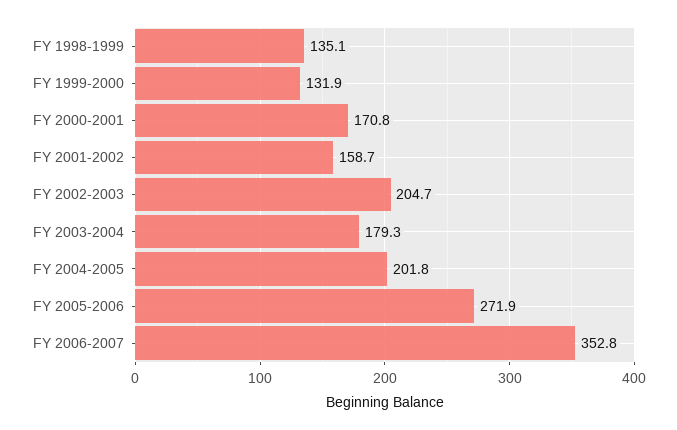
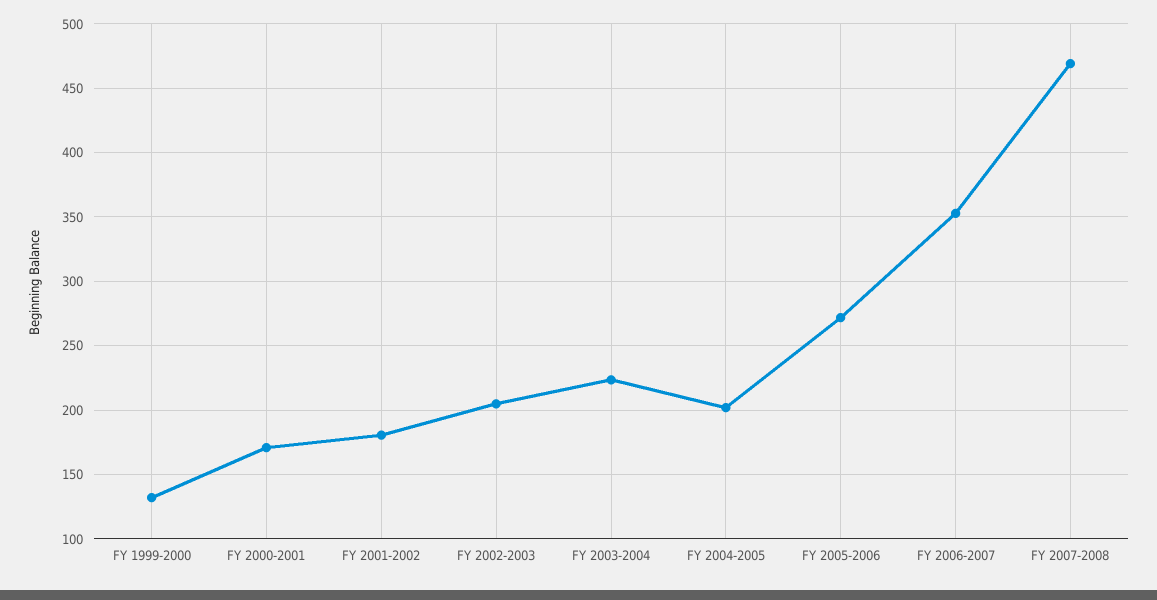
FY 1998-1999: 135.1 -> none
FY 2001-2002: 158.7 -> 180
FY 2003-2004: 179.3 -> 225
FY 2007-2008: none -> 470

